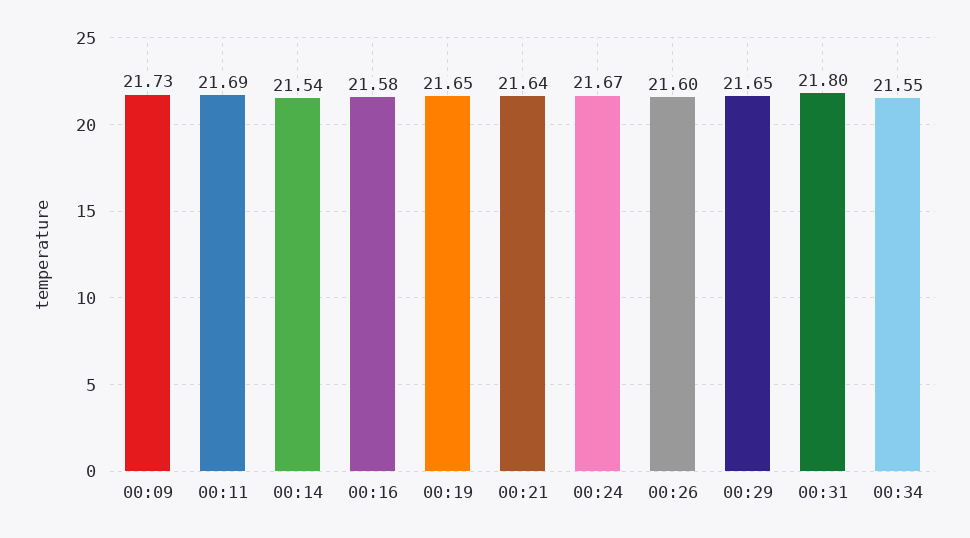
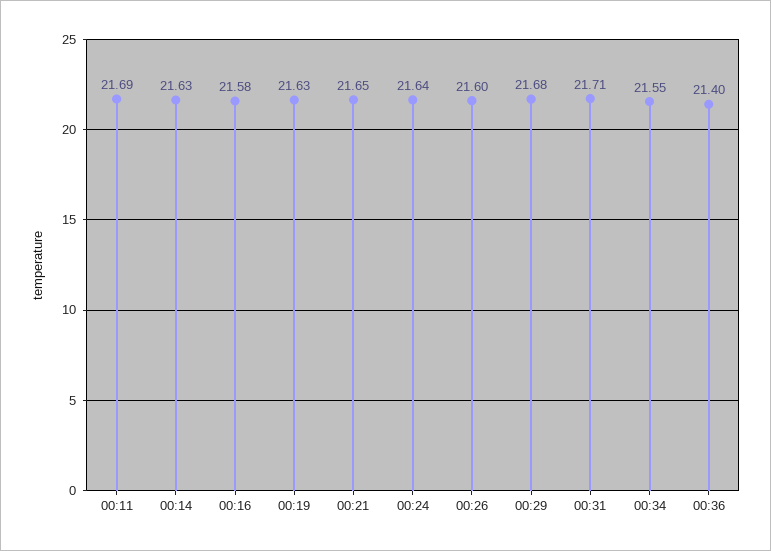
00:09: 21.73 -> none
00:14: 21.54 -> 21.63
00:19: 21.65 -> 21.63
00:21: 21.64 -> 21.65
00:24: 21.67 -> 21.64
00:29: 21.65 -> 21.68
00:31: 21.8 -> 21.71
00:36: none -> 21.4

